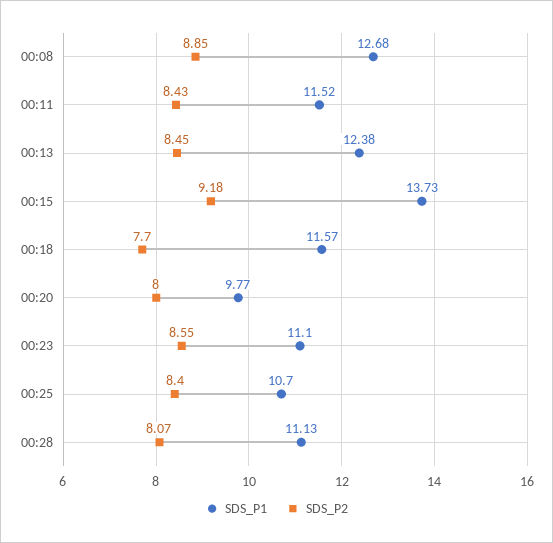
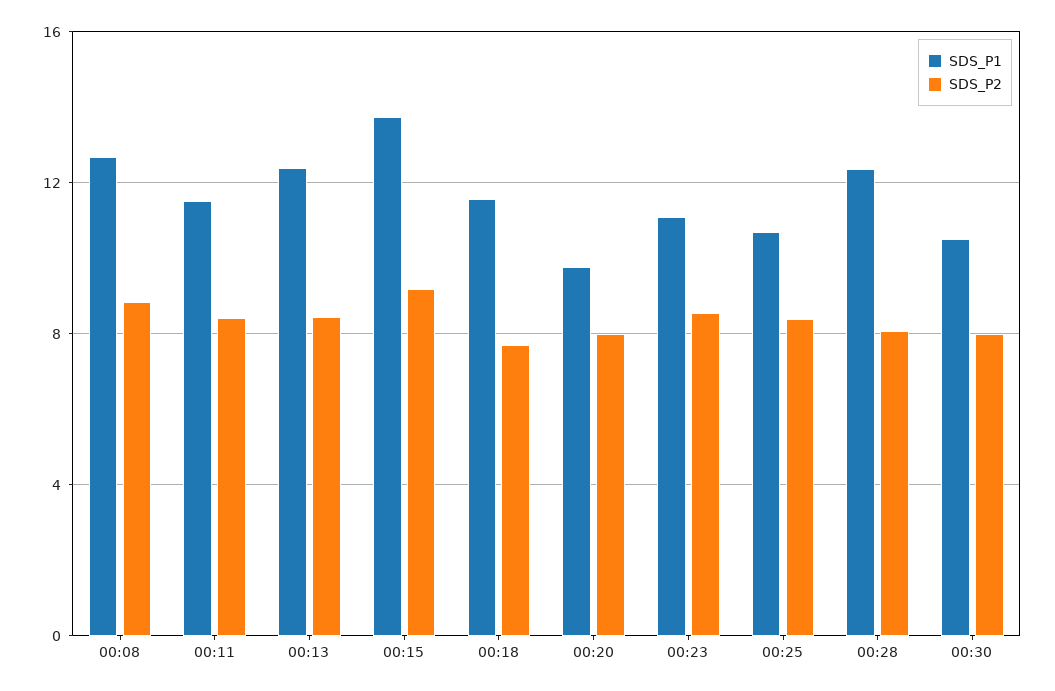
SDS_P1, 00:28: 11.13 -> 12.5
SDS_P1, 00:30: none -> 10.5
SDS_P2, 00:30: none -> 8

